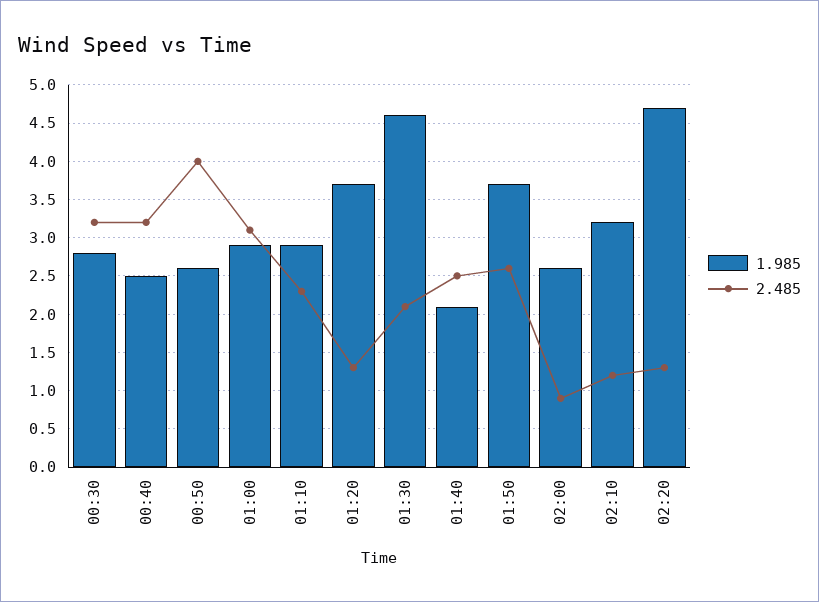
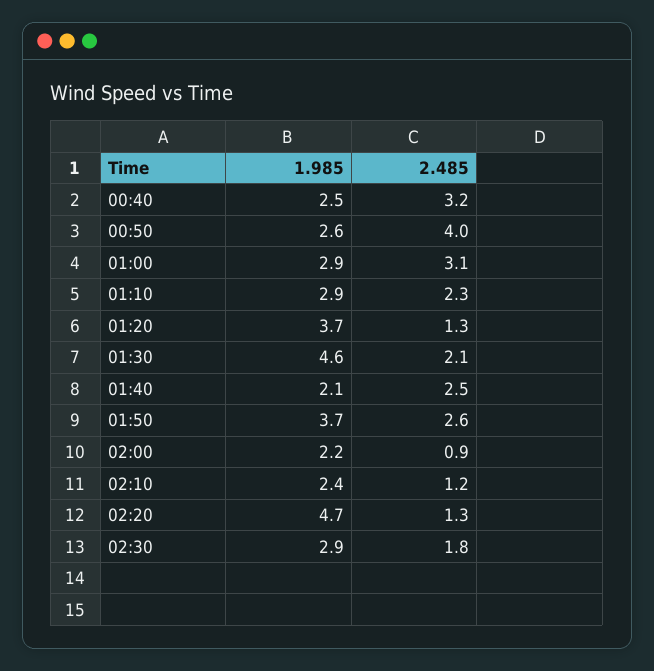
1.985, 00:30: 2.8 -> none
2.485, 00:30: 3.2 -> none
1.985, 02:00: 2.6 -> 2.2
1.985, 02:10: 3.2 -> 2.4
1.985, 02:30: none -> 2.9
2.485, 02:30: none -> 1.8

